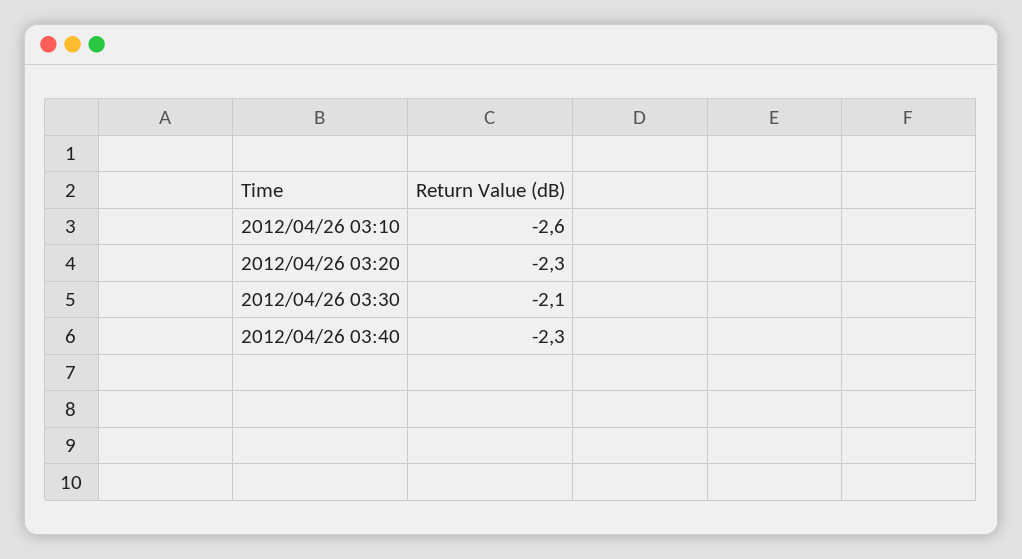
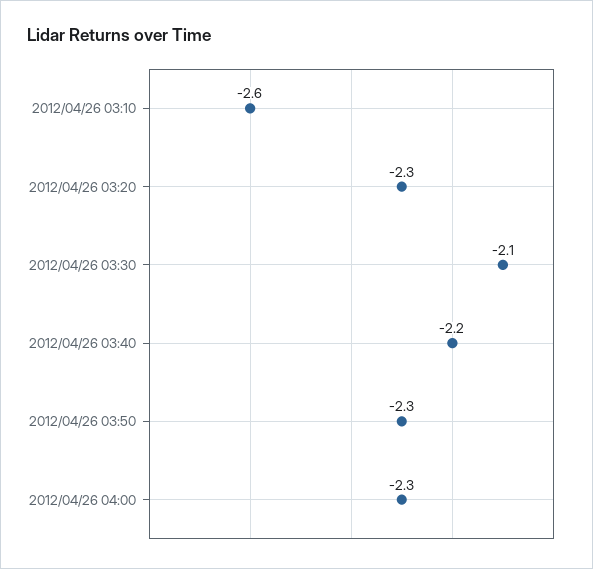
2012/04/26 03:40: -2.3 -> -2.2
2012/04/26 03:50: none -> -2.3
2012/04/26 04:00: none -> -2.3

